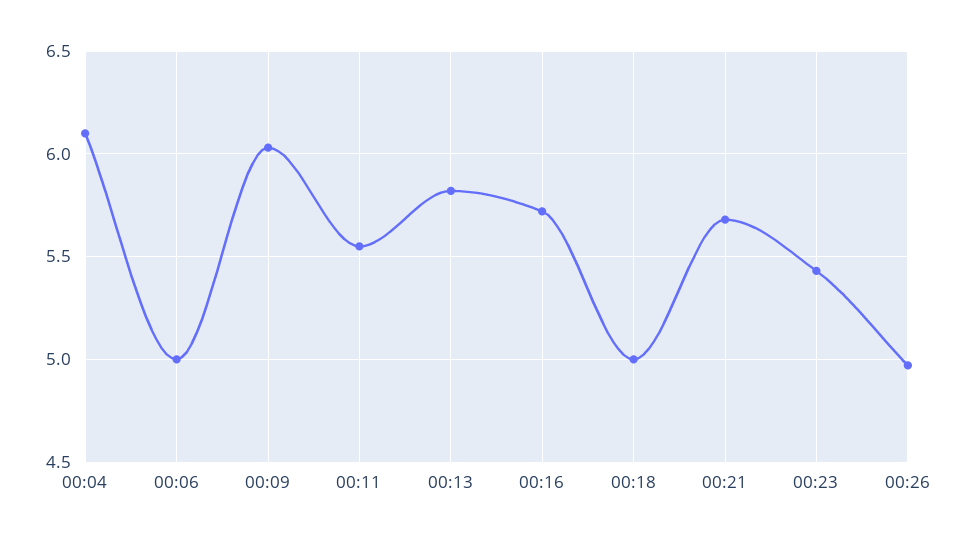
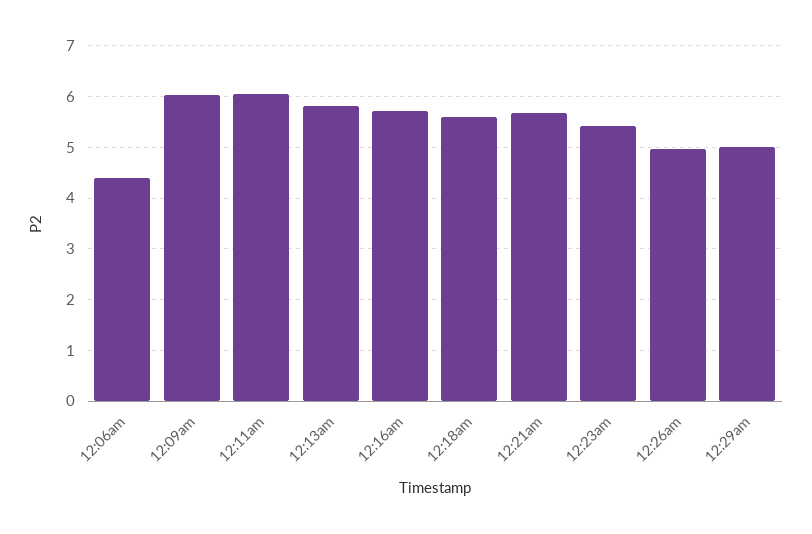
00:04: 6.1 -> none
00:06: 5 -> 4.4
00:11: 5.55 -> 6
00:18: 5 -> 5.6
12:29am: none -> 5

